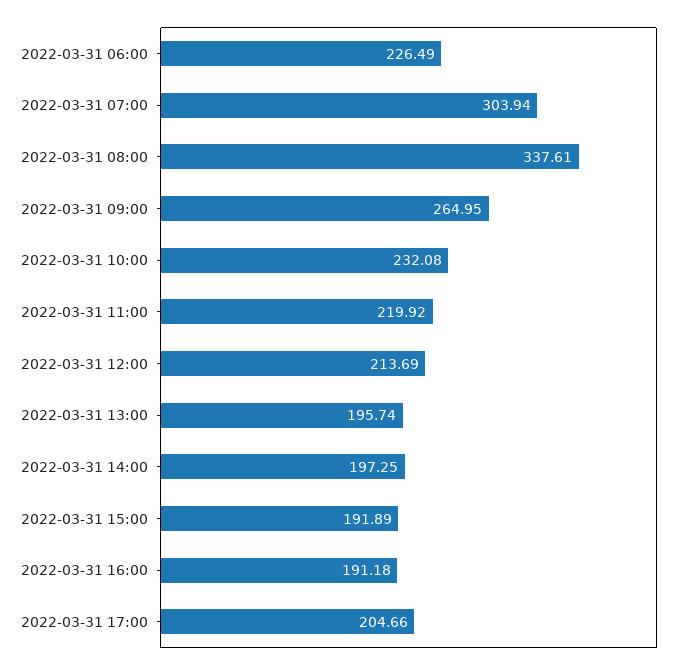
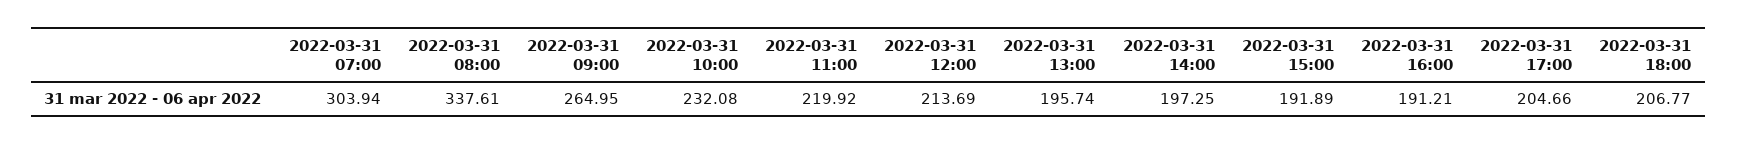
2022-03-31 06:00: 226.49 -> none
2022-03-31 16:00: 191.18 -> 191.21
2022-03-31 18:00: none -> 206.77

